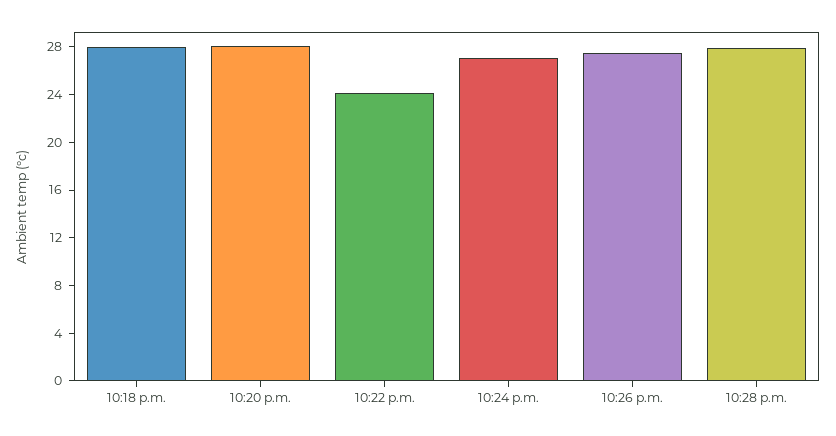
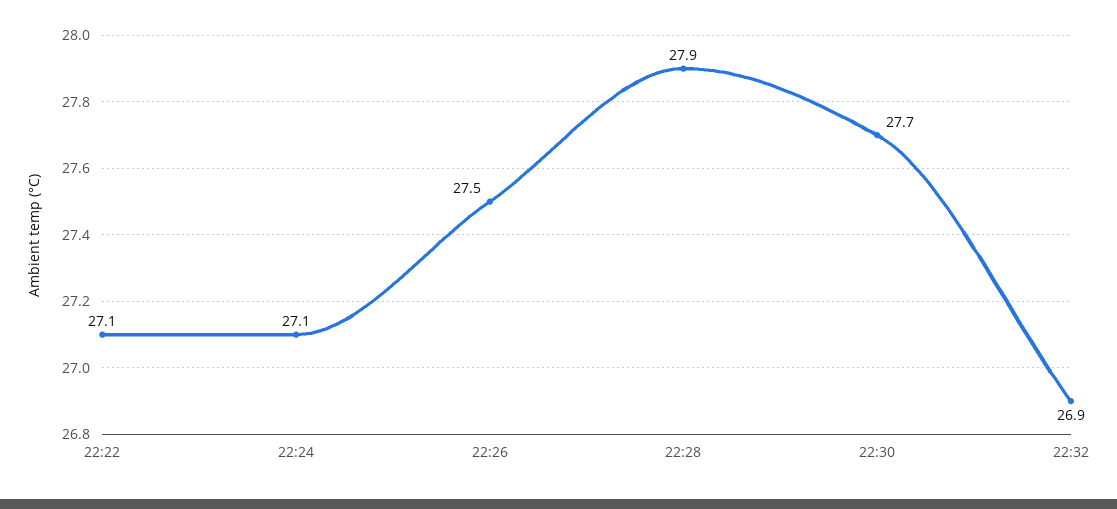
10:18 p.m.: 28 -> none
10:20 p.m.: 28 -> none
10:22 p.m.: 24 -> 27.1
22:30: none -> 27.7
22:32: none -> 26.9

